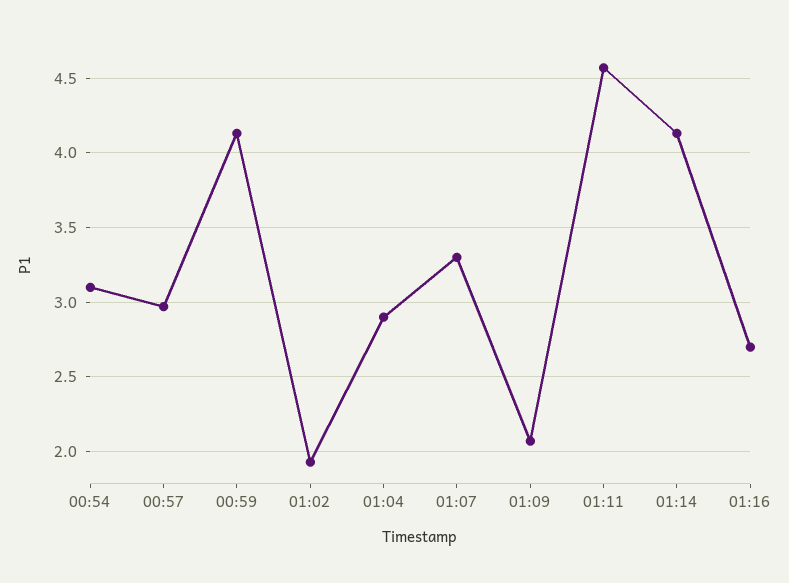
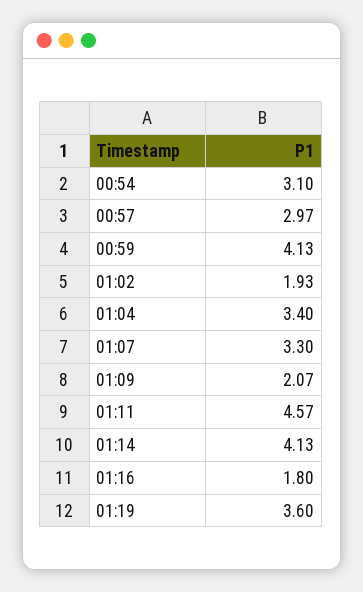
01:04: 2.9 -> 3.4
01:16: 2.7 -> 1.8
01:19: none -> 3.6

